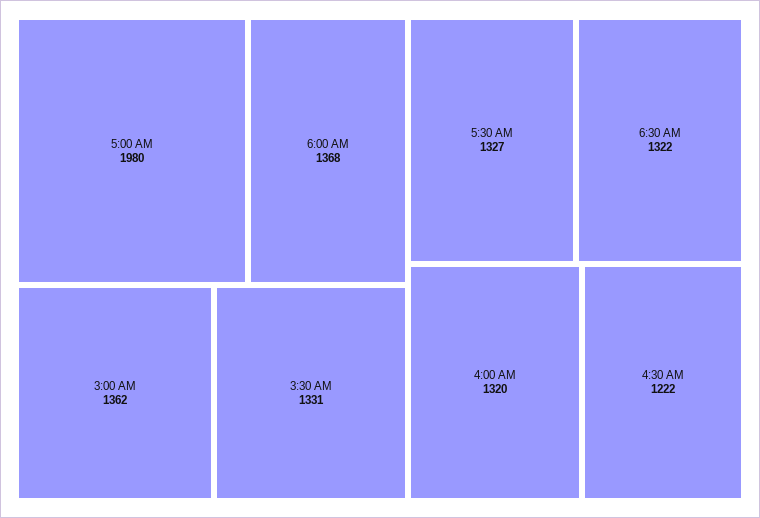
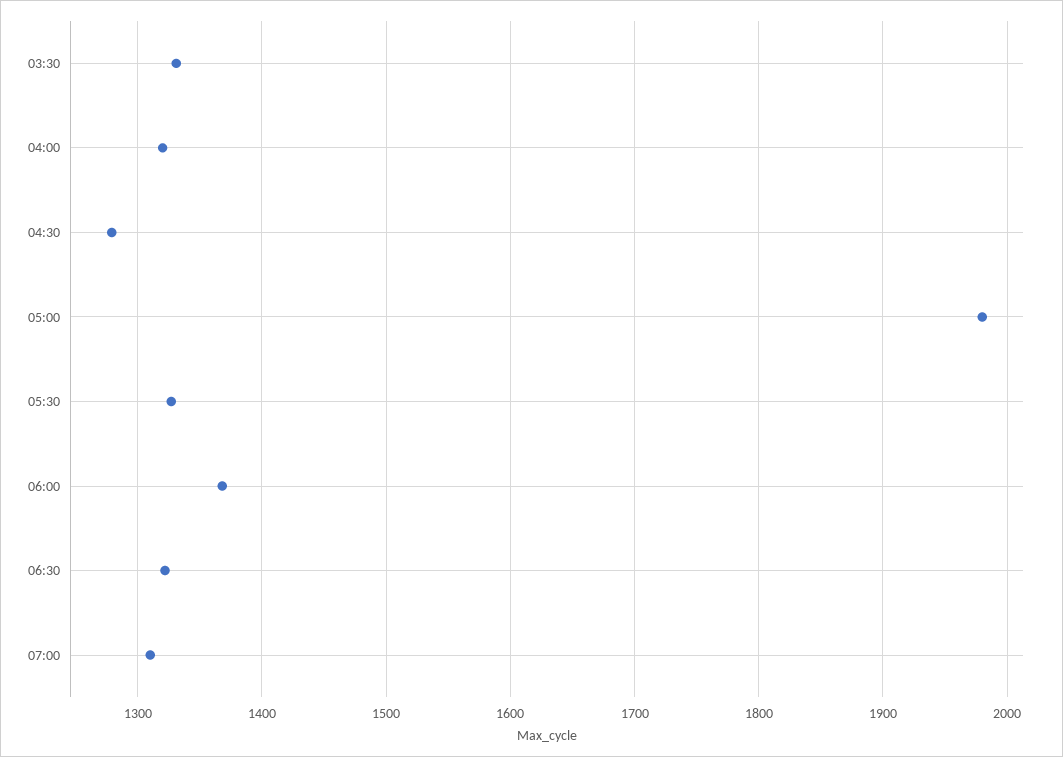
3:00 AM: 1362 -> none
4:30 AM: 1222 -> 1280
07:00: none -> 1310

